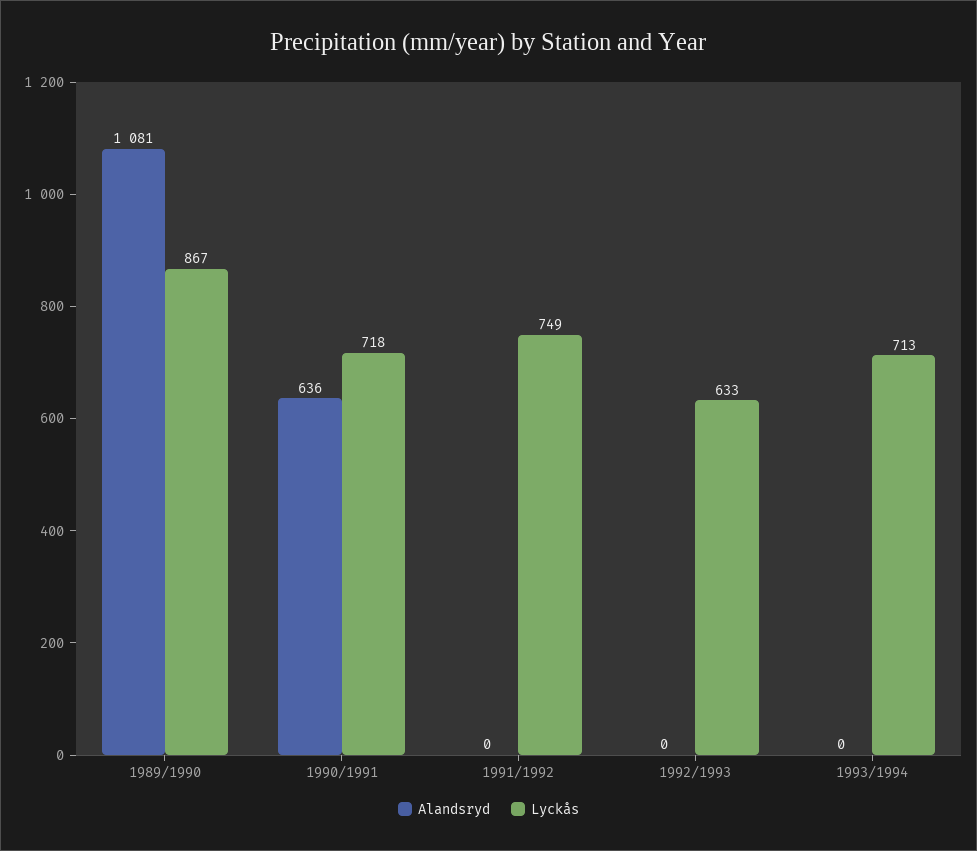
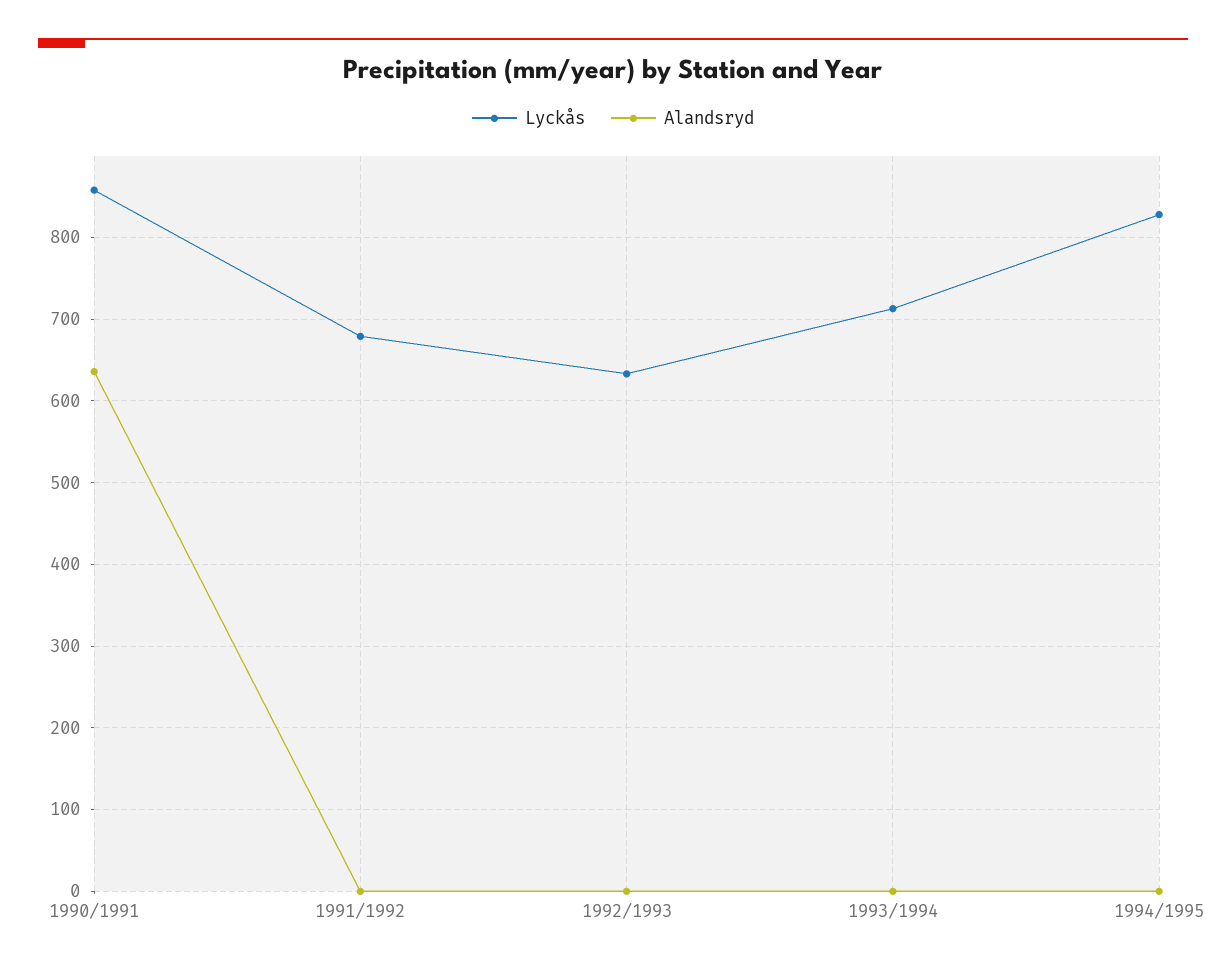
Alandsryd, 1989/1990: 1081 -> none
Lyckås, 1989/1990: 867 -> none
Lyckås, 1990/1991: 718 -> 860
Lyckås, 1991/1992: 749 -> 680
Lyckås, 1994/1995: none -> 830
Alandsryd, 1994/1995: none -> 0

